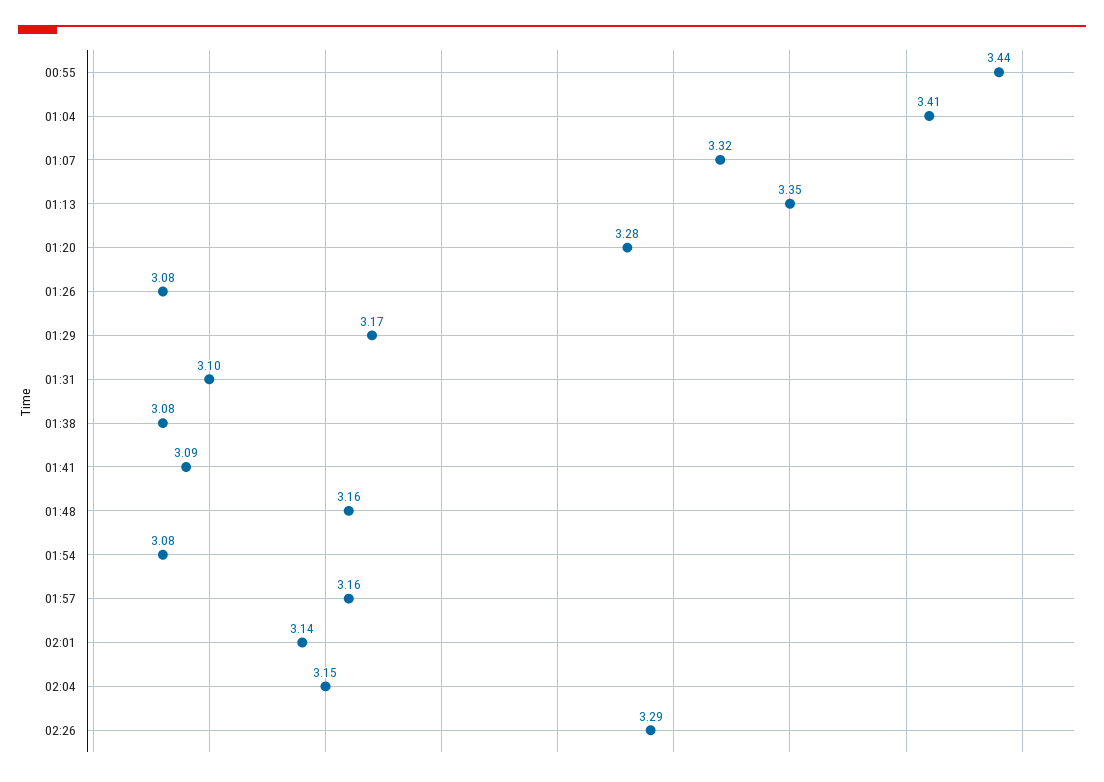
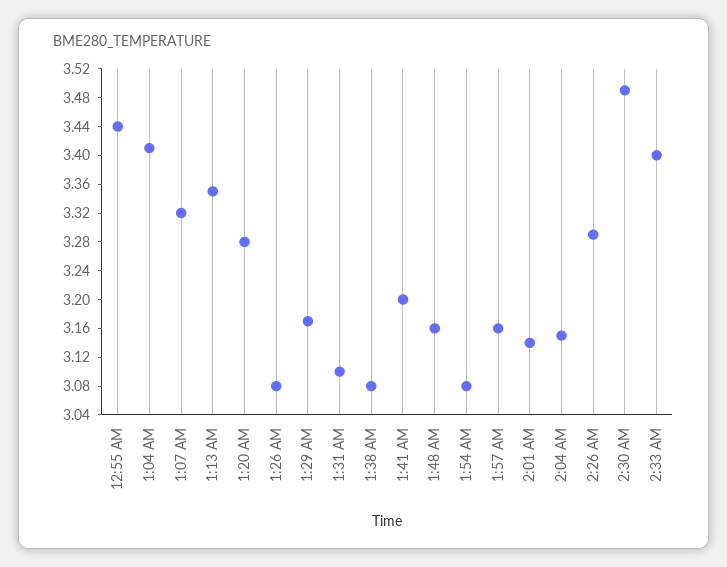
01:41: 3.09 -> 3.2
2:30 AM: none -> 3.48
2:33 AM: none -> 3.4

